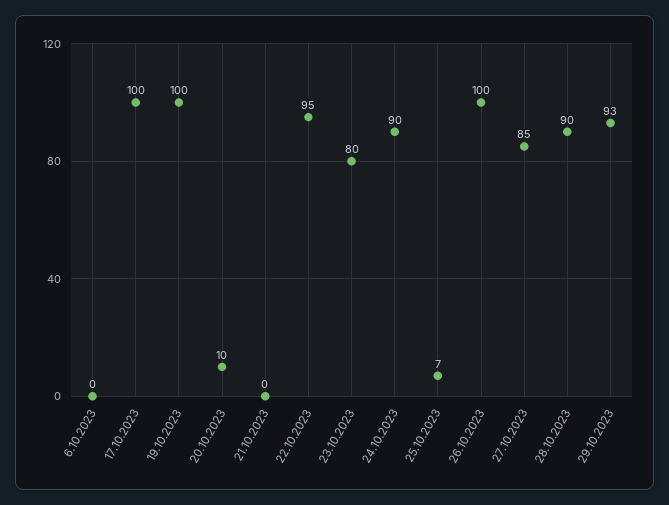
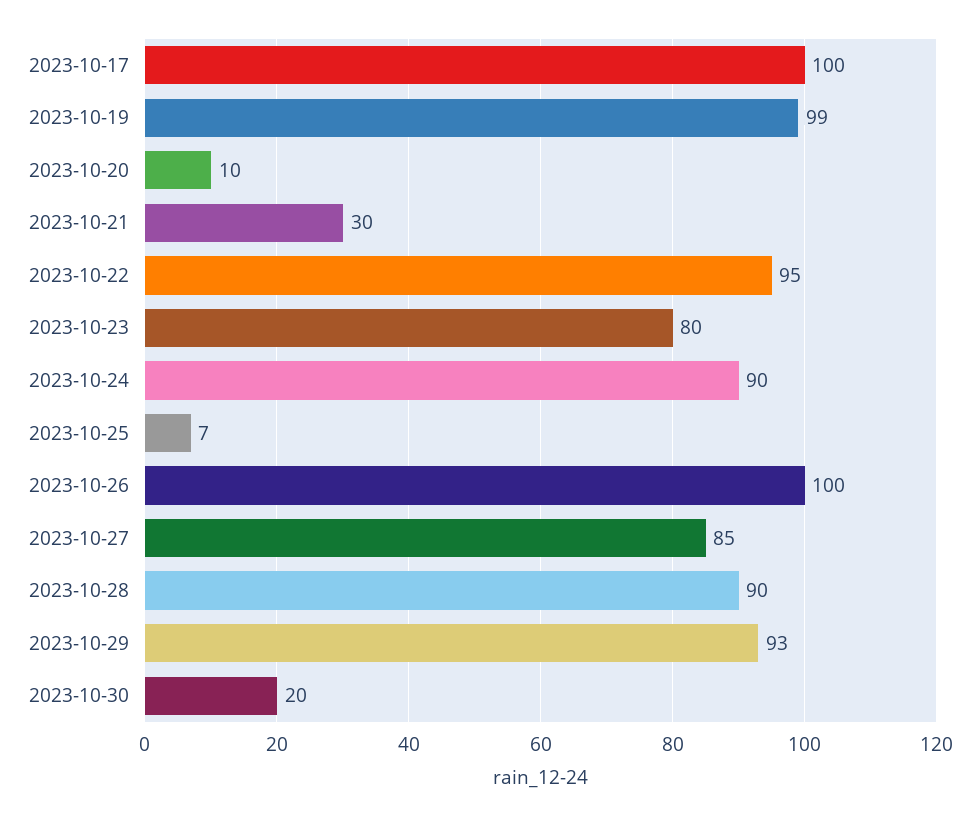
6.10.2023: 0 -> none
19.10.2023: 100 -> 99
21.10.2023: 0 -> 30
2023-10-30: none -> 20

